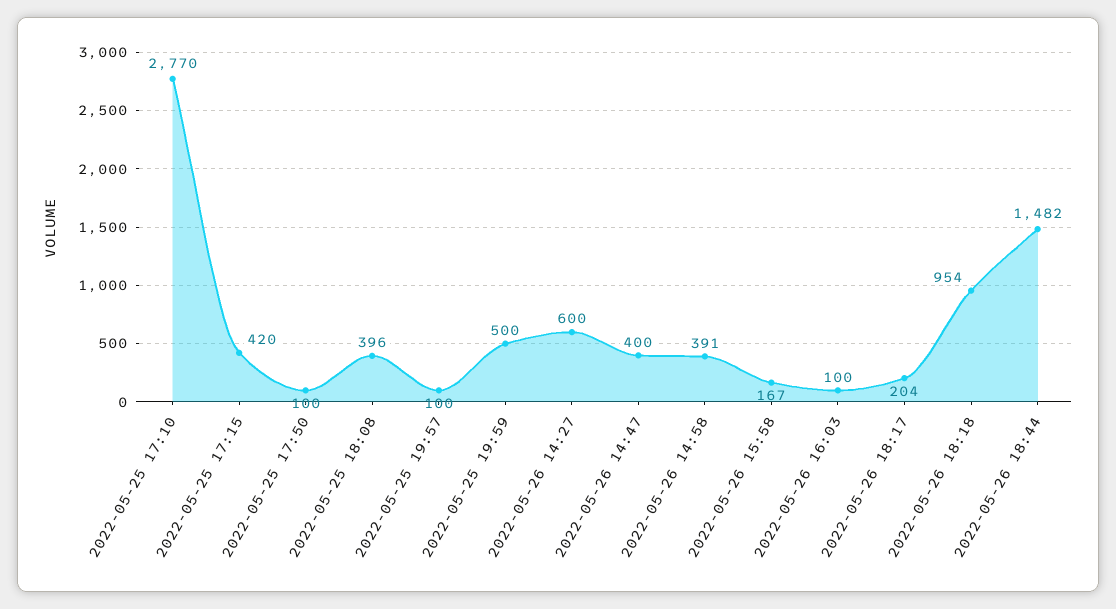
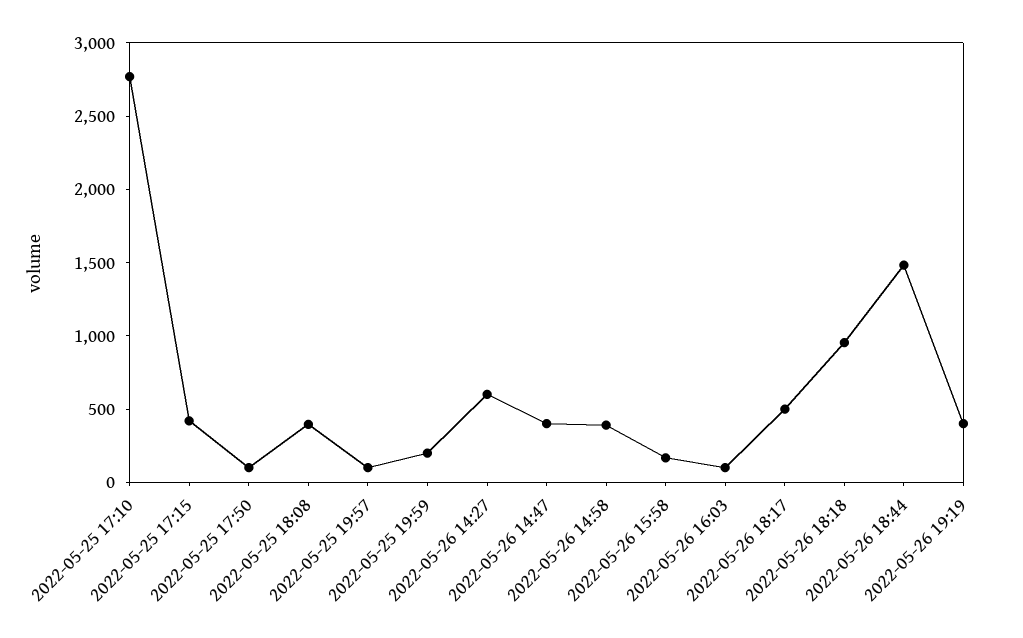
2022-05-25 19:59: 500 -> 200
2022-05-26 18:17: 204 -> 500
2022-05-26 19:19: none -> 400

